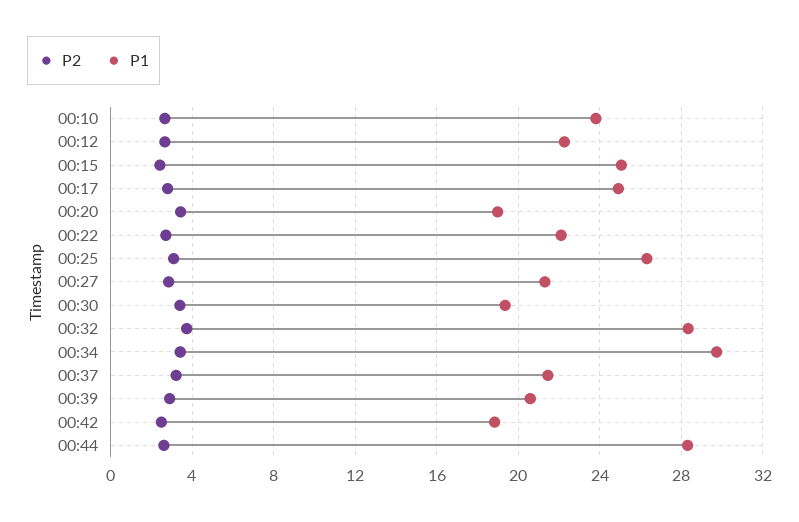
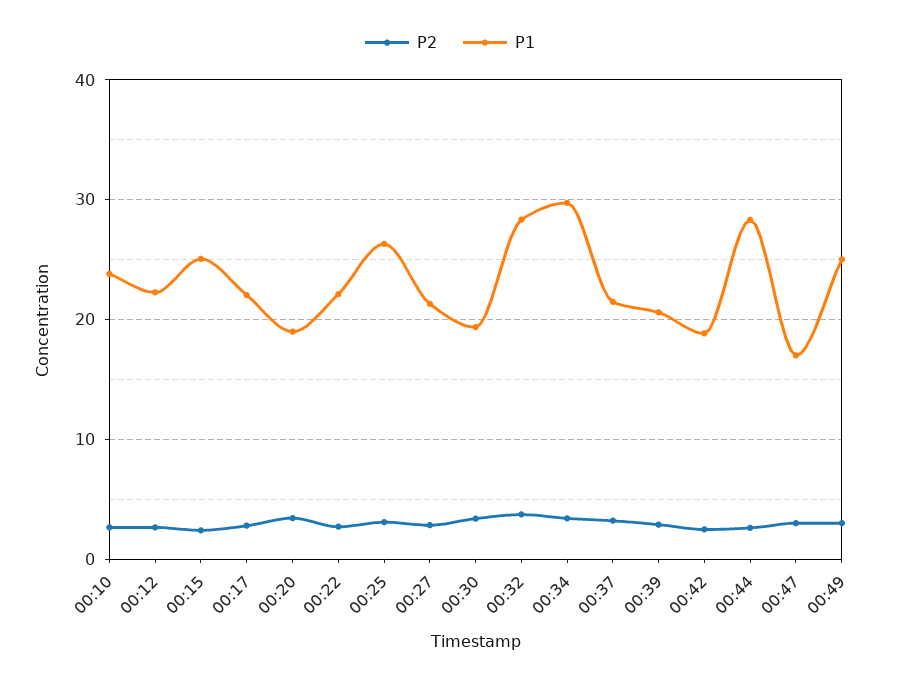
P1, 00:17: 25 -> 22
P2, 00:47: none -> 3
P1, 00:47: none -> 17
P2, 00:49: none -> 3
P1, 00:49: none -> 25

